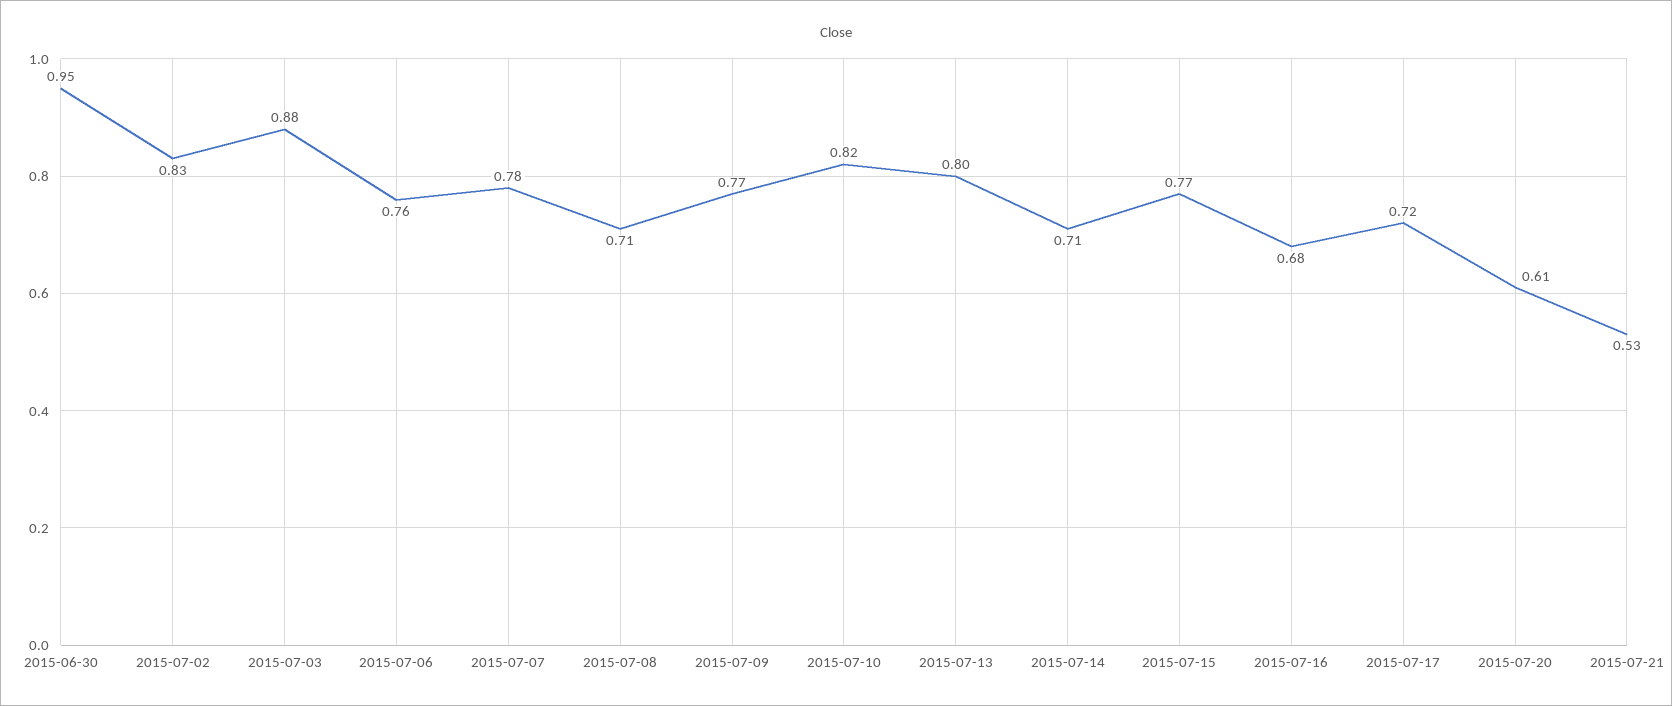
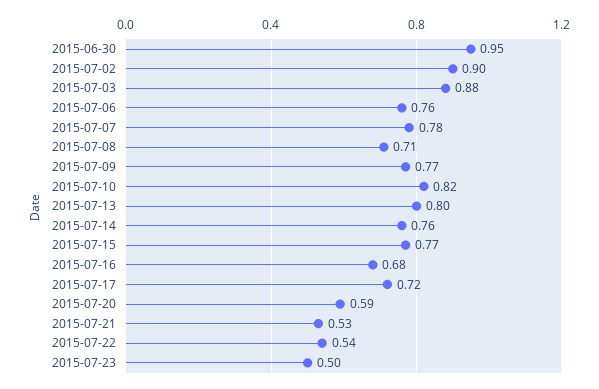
2015-07-02: 0.83 -> 0.9
2015-07-14: 0.71 -> 0.76
2015-07-20: 0.61 -> 0.59
2015-07-22: none -> 0.54
2015-07-23: none -> 0.5

